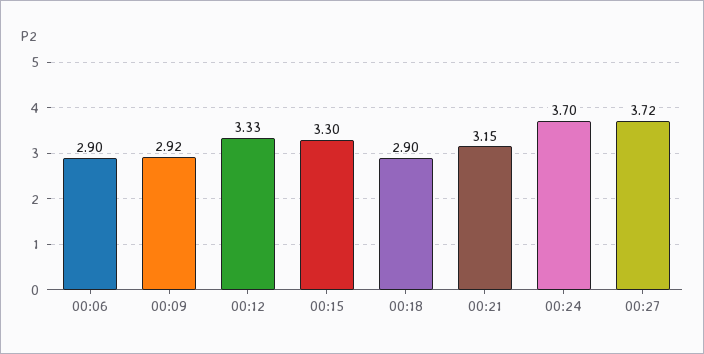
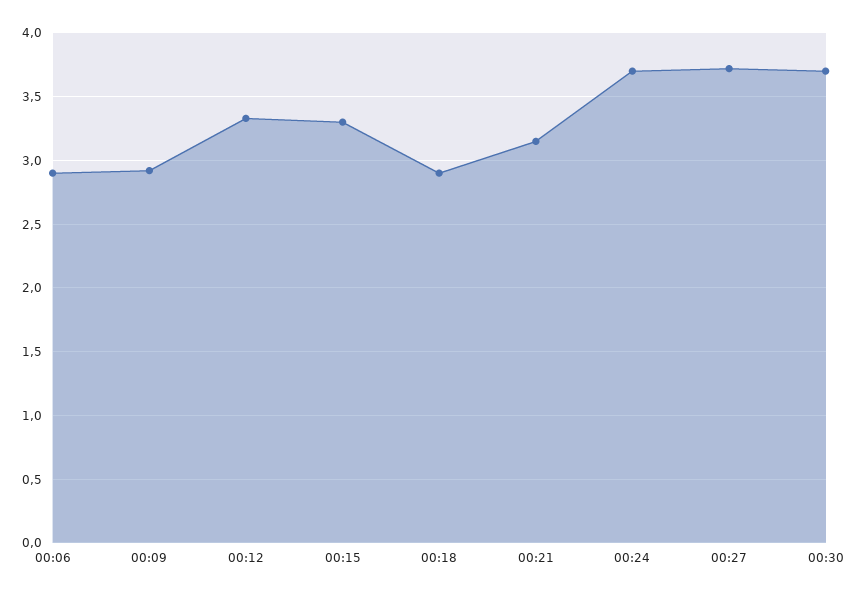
00:30: none -> 3.7

